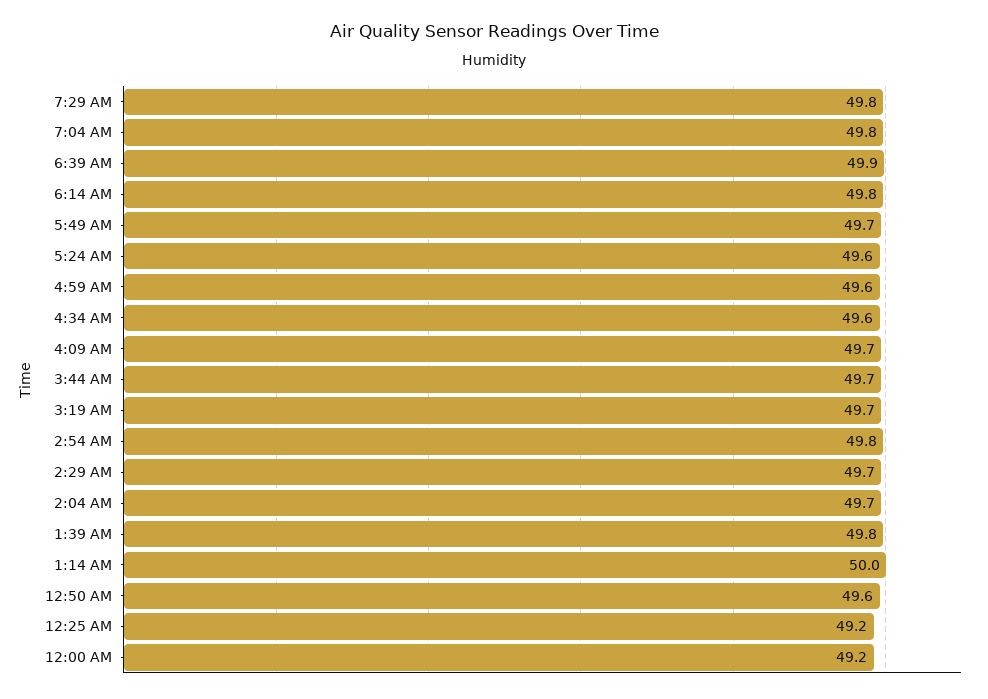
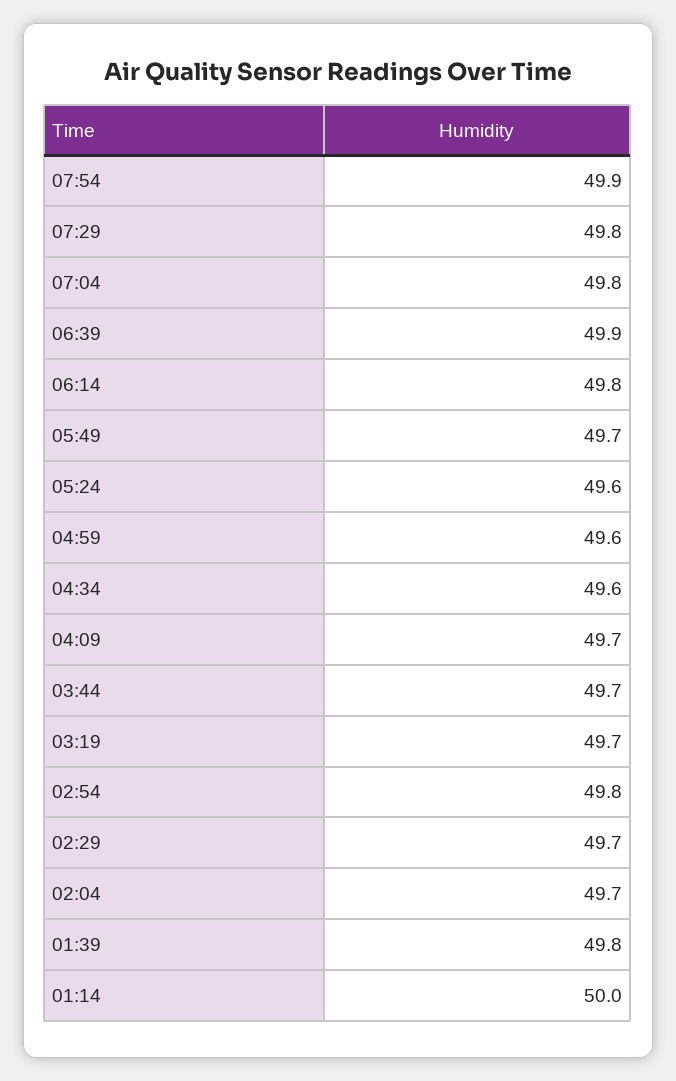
12:50 AM: 49.6 -> none
12:25 AM: 49.2 -> none
12:00 AM: 49.2 -> none
07:54: none -> 49.9

